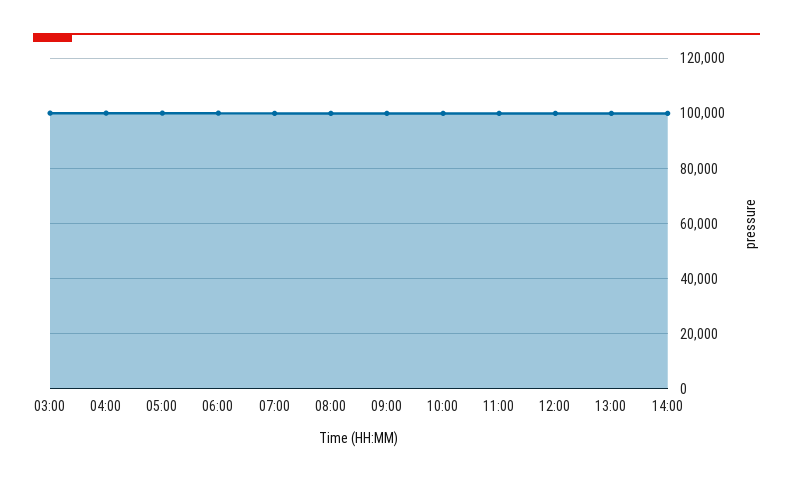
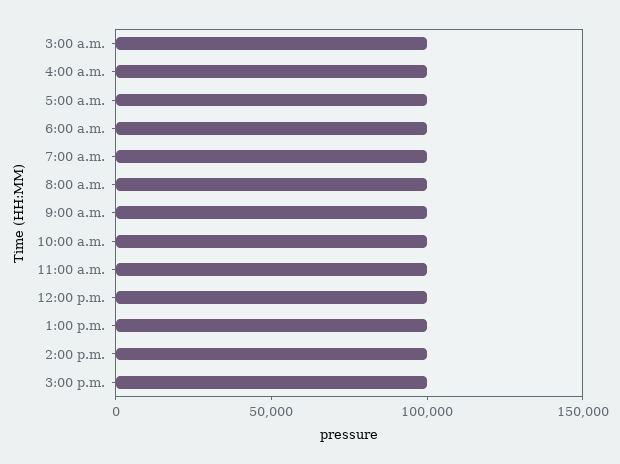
3:00 p.m.: none -> 100000

